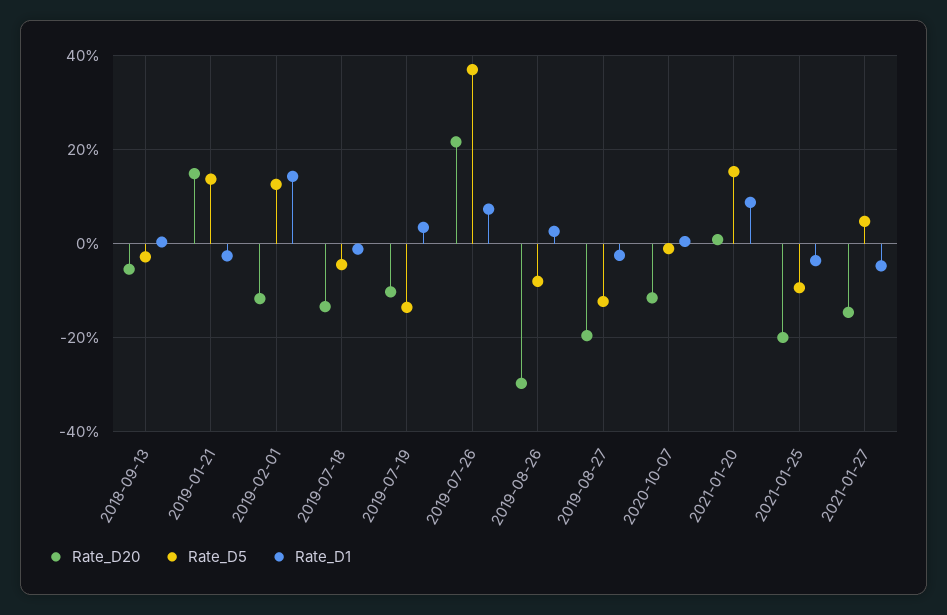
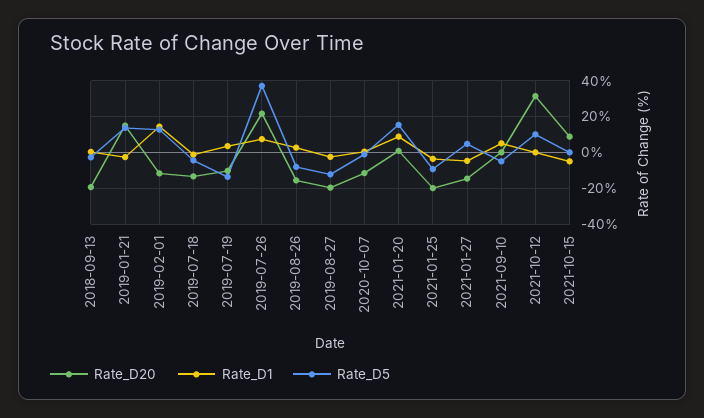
Rate_D20, 2018-09-13: -6 -> -20
Rate_D20, 2019-08-26: -30 -> -15
Rate_D20, 2021-09-10: none -> 0
Rate_D1, 2021-09-10: none -> 5
Rate_D5, 2021-09-10: none -> -5
Rate_D20, 2021-10-12: none -> 30
Rate_D1, 2021-10-12: none -> 0
Rate_D5, 2021-10-12: none -> 10
Rate_D20, 2021-10-15: none -> 10
Rate_D1, 2021-10-15: none -> -5
Rate_D5, 2021-10-15: none -> 0

